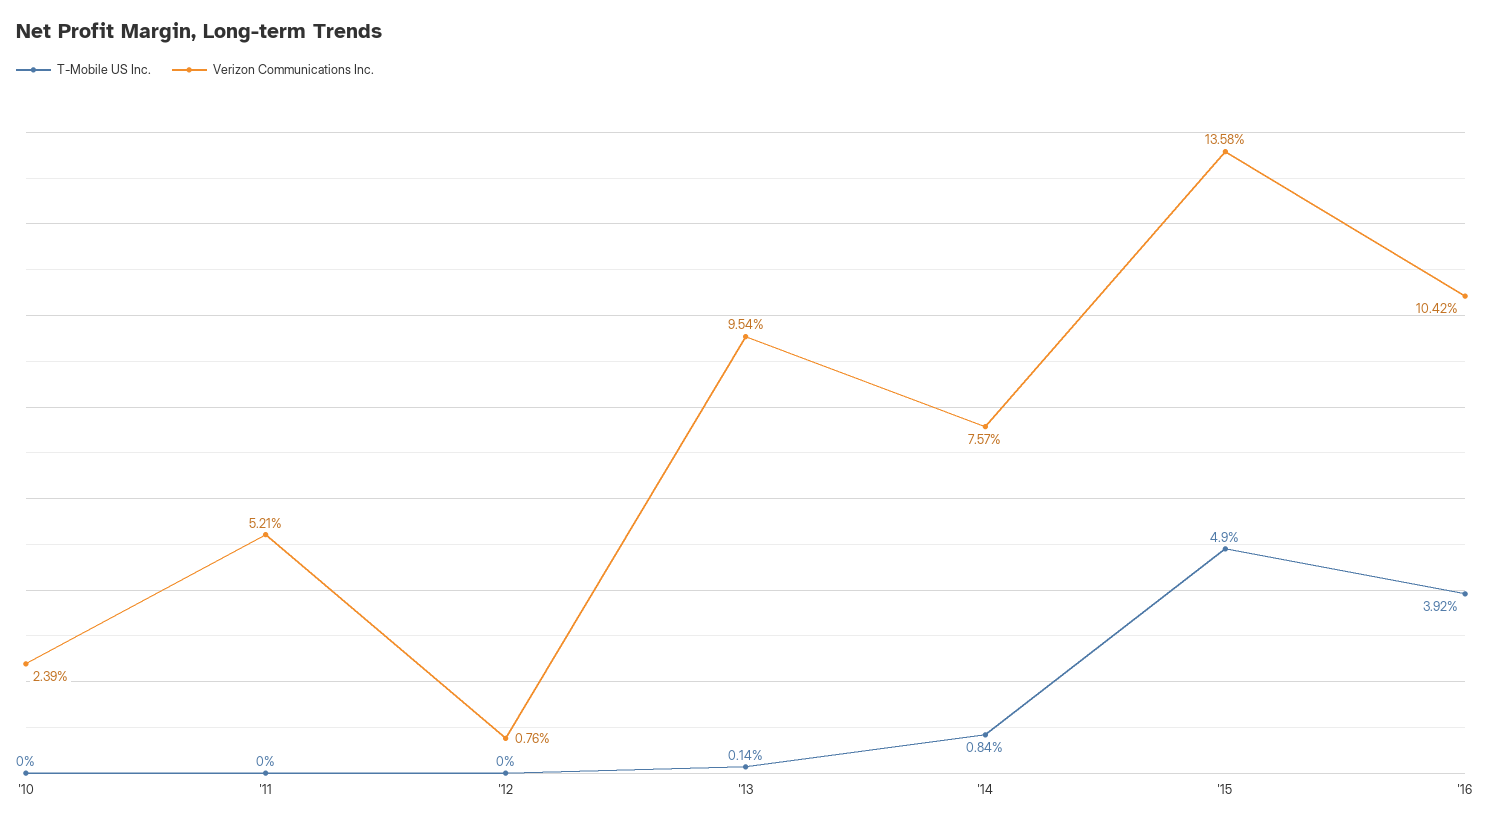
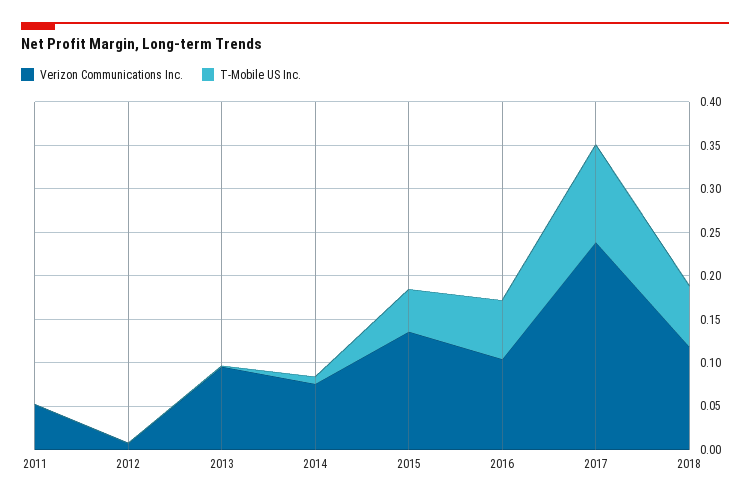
T-Mobile US Inc., '10: 0 -> none
Verizon Communications Inc., '10: 0.0239 -> none
T-Mobile US Inc., '16: 0.0392 -> 0.07
Verizon Communications Inc., 2017: none -> 0.24
T-Mobile US Inc., 2017: none -> 0.11
Verizon Communications Inc., 2018: none -> 0.12
T-Mobile US Inc., 2018: none -> 0.07

